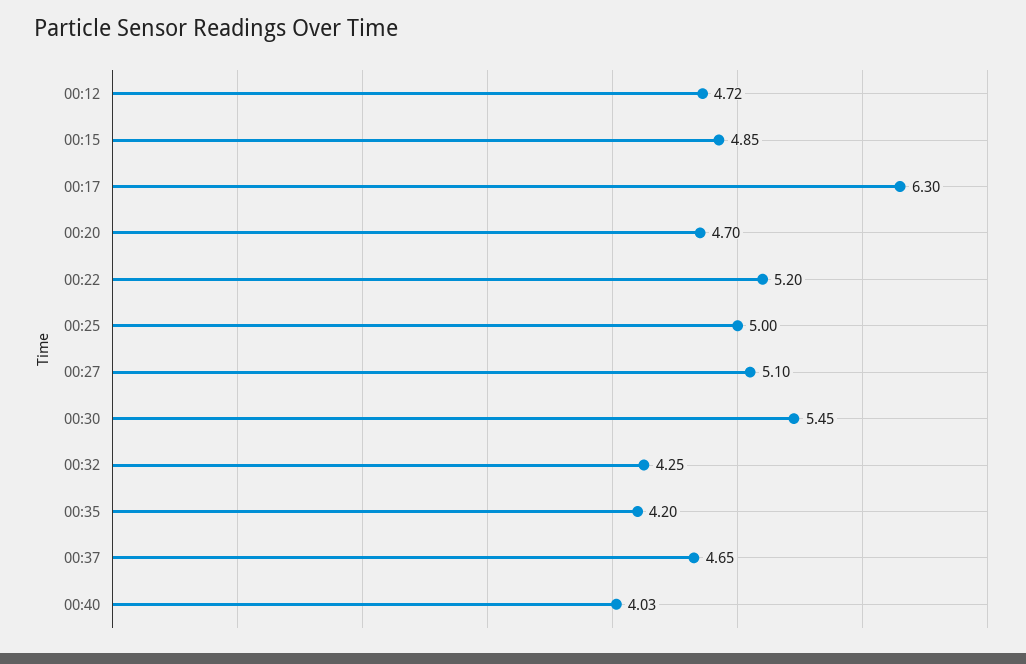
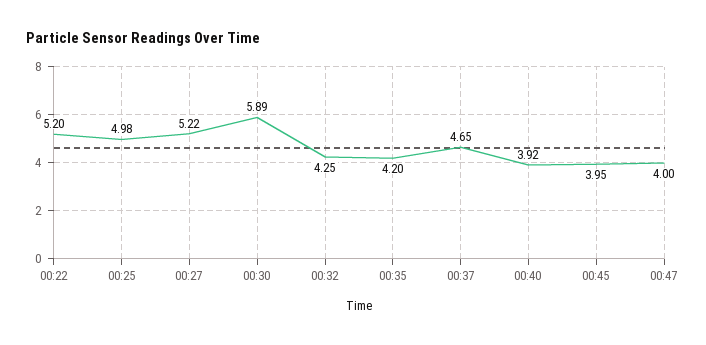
00:12: 4.72 -> none
00:15: 4.85 -> none
00:17: 6.3 -> none
00:20: 4.7 -> none
00:25: 5 -> 4.98
00:27: 5.1 -> 5.22
00:30: 5.45 -> 5.89
00:40: 4.03 -> 3.92
00:45: none -> 3.95
00:47: none -> 4

